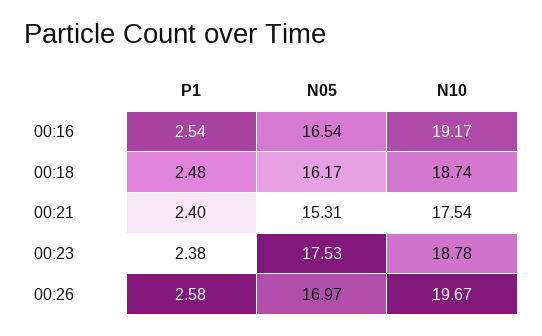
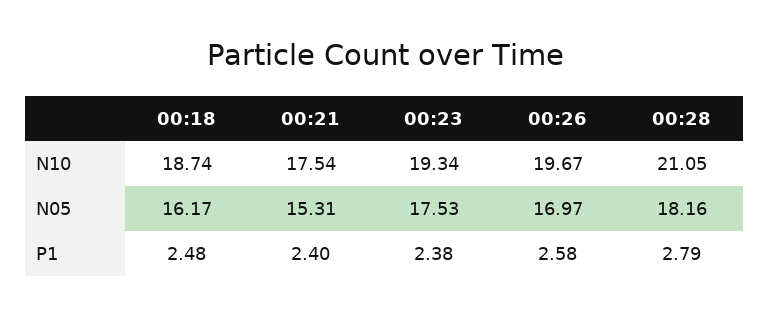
P1, 00:16: 2.54 -> none
N05, 00:16: 16.54 -> none
N10, 00:16: 19.17 -> none
N10, 00:23: 18.78 -> 19.34
N10, 00:28: none -> 21.05
N05, 00:28: none -> 18.16
P1, 00:28: none -> 2.79

